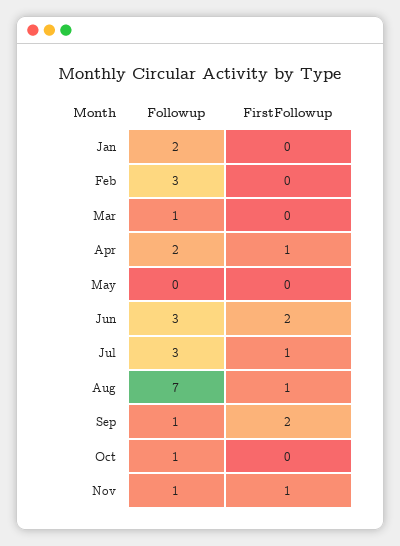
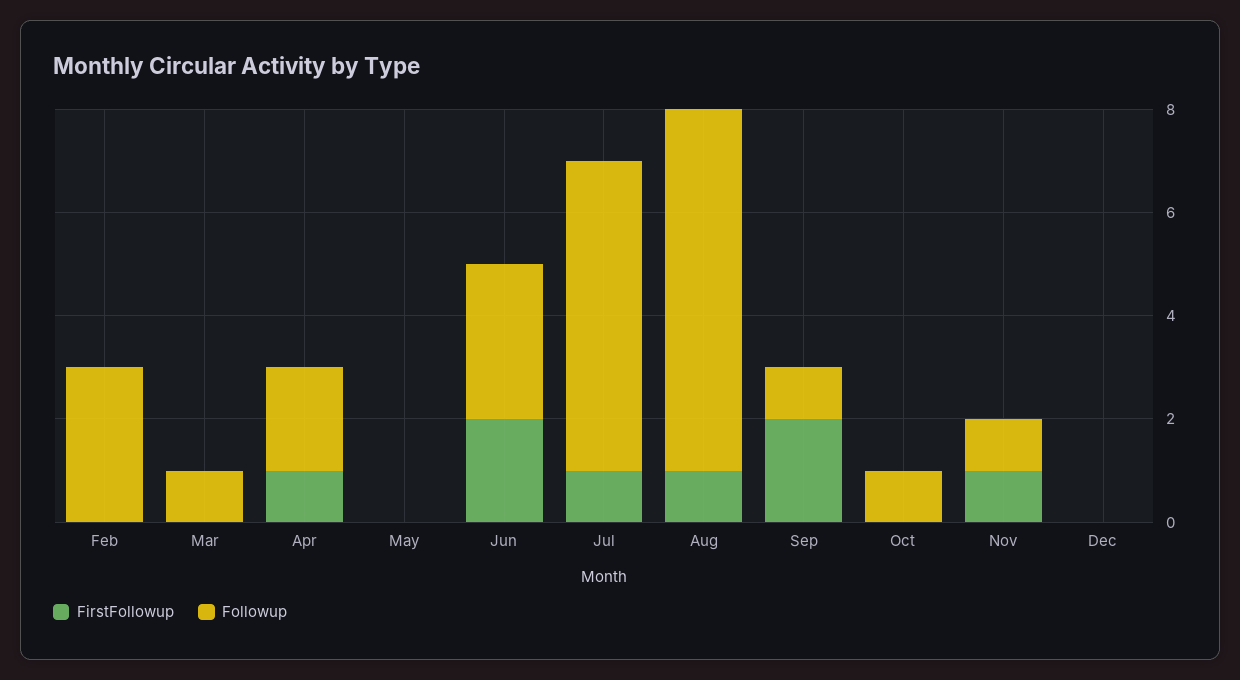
Followup, Jan: 2 -> none
FirstFollowup, Jan: 0 -> none
Followup, Jul: 3 -> 6
FirstFollowup, Dec: none -> 0
Followup, Dec: none -> 0

